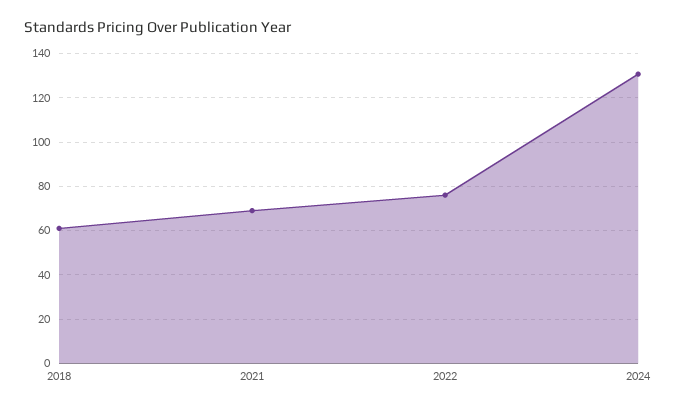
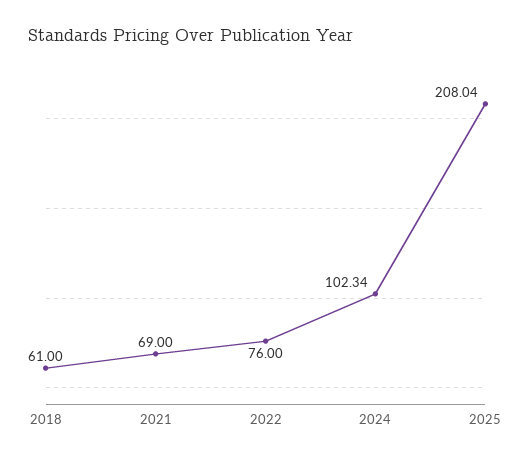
2024: 130 -> 102.34
2025: none -> 208.04

